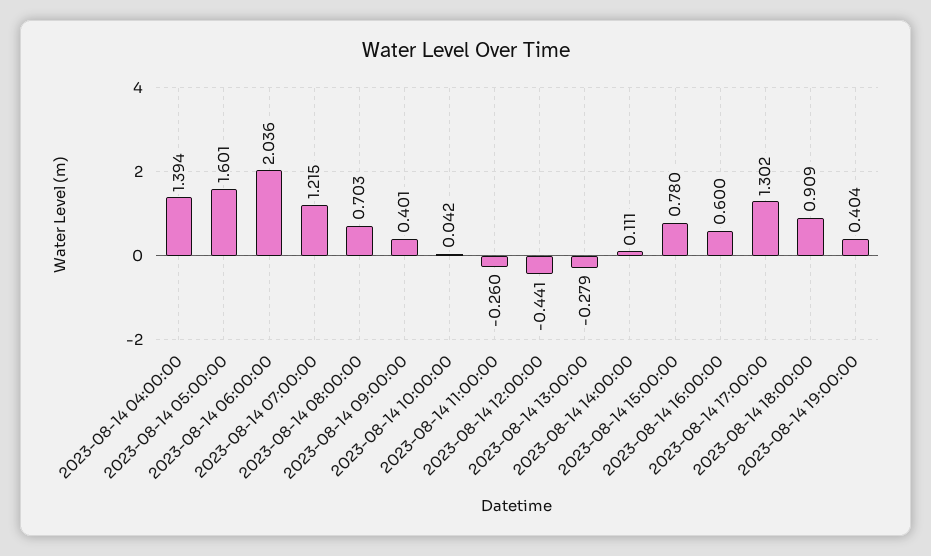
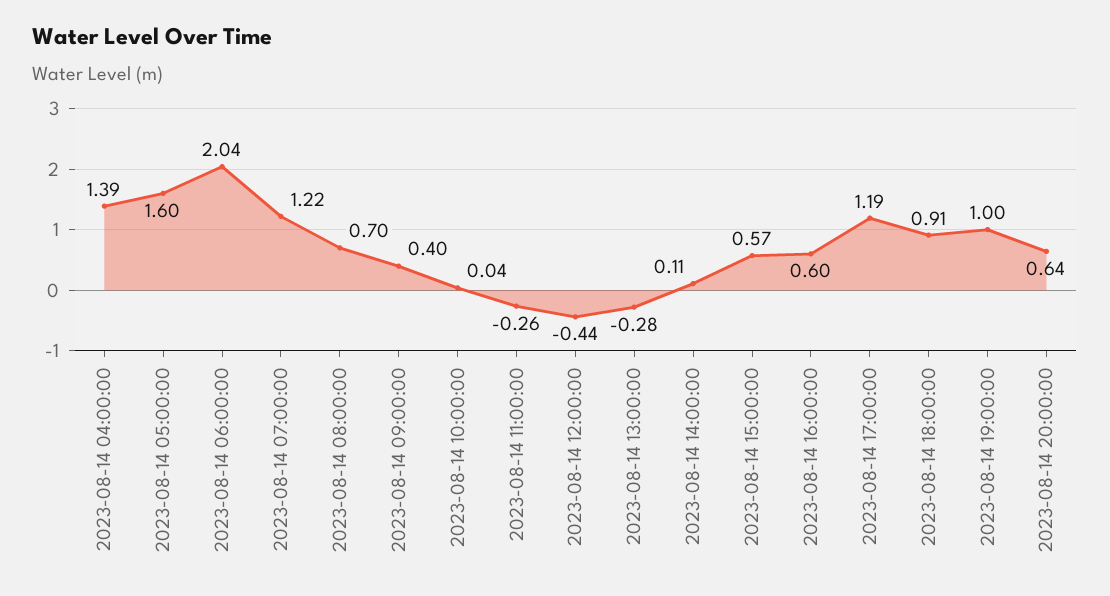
2023-08-14 15:00:00: 0.78 -> 0.57
2023-08-14 17:00:00: 1.302 -> 1.19
2023-08-14 19:00:00: 0.404 -> 1
2023-08-14 20:00:00: none -> 0.64

